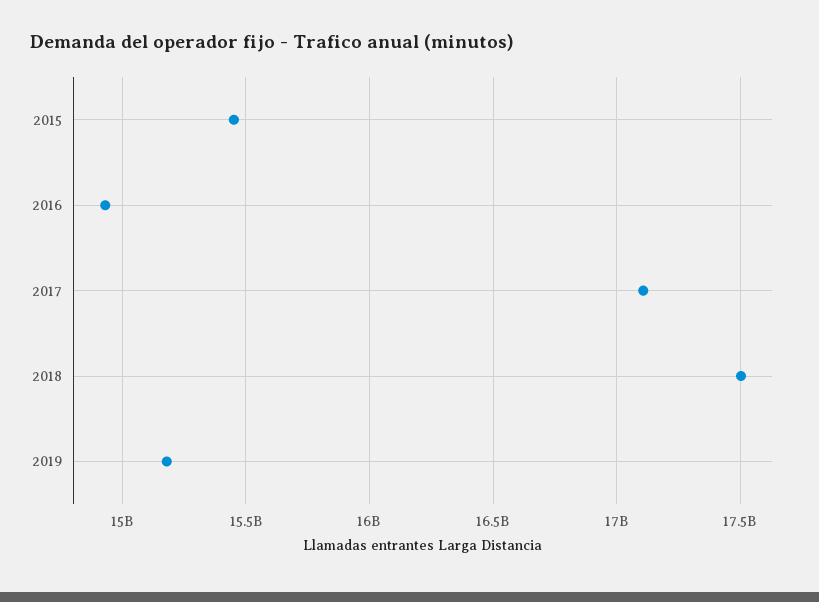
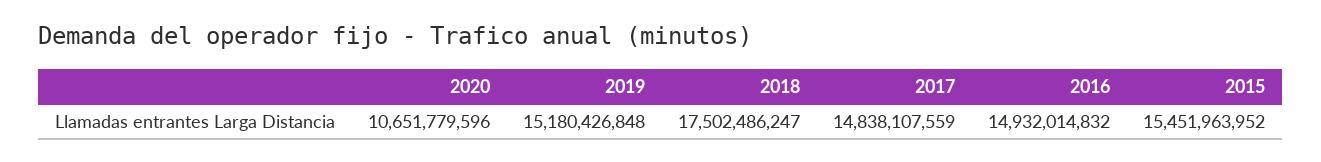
2017: 17100000000 -> 14838107559
2020: none -> 10651779596

